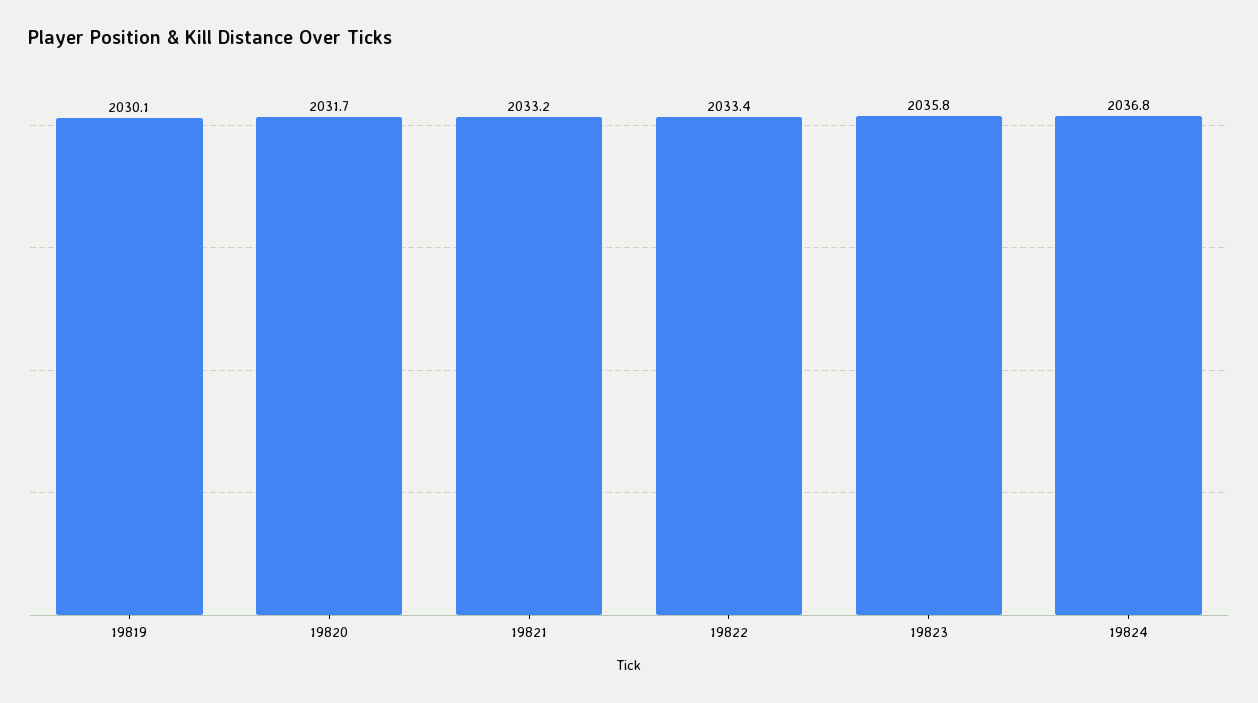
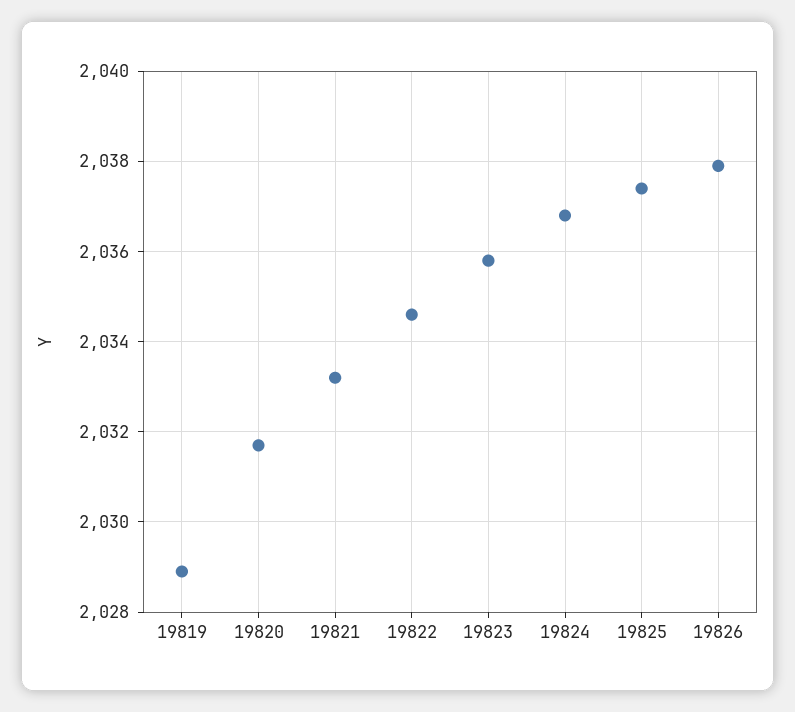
19819: 2030.1 -> 2029
19822: 2033.4 -> 2034.5
19825: none -> 2037.5
19826: none -> 2038

